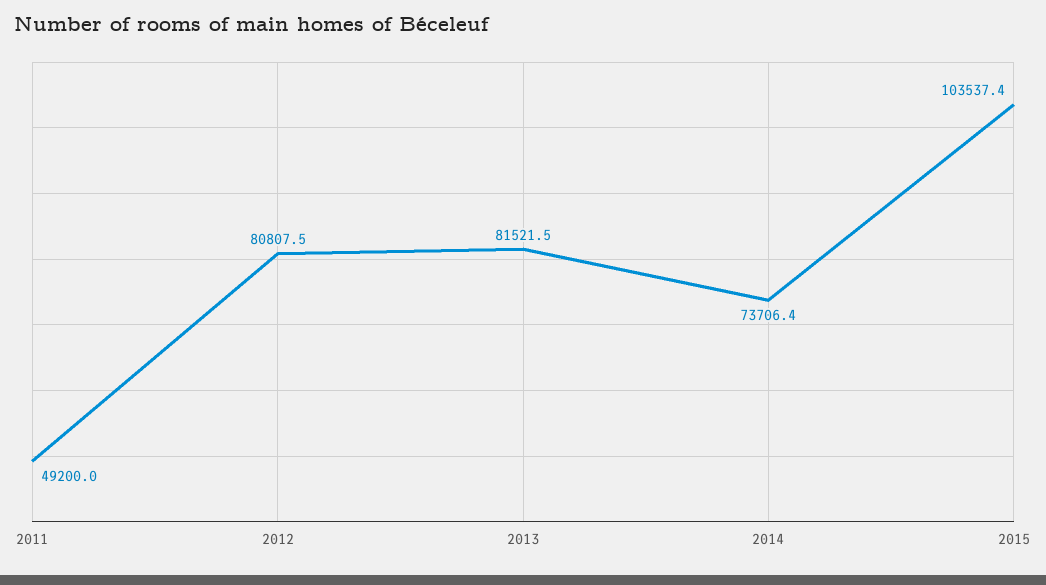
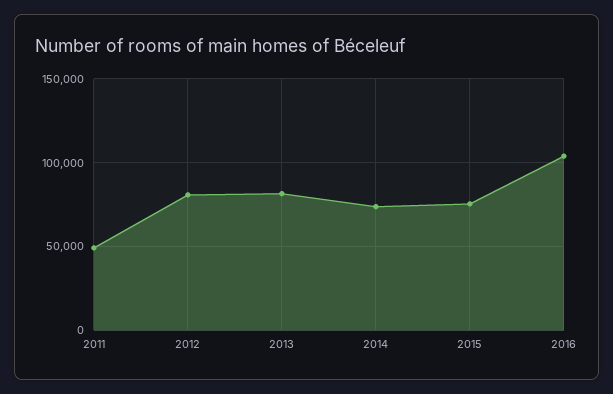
2015: 103537.4 -> 75000
2016: none -> 105000

